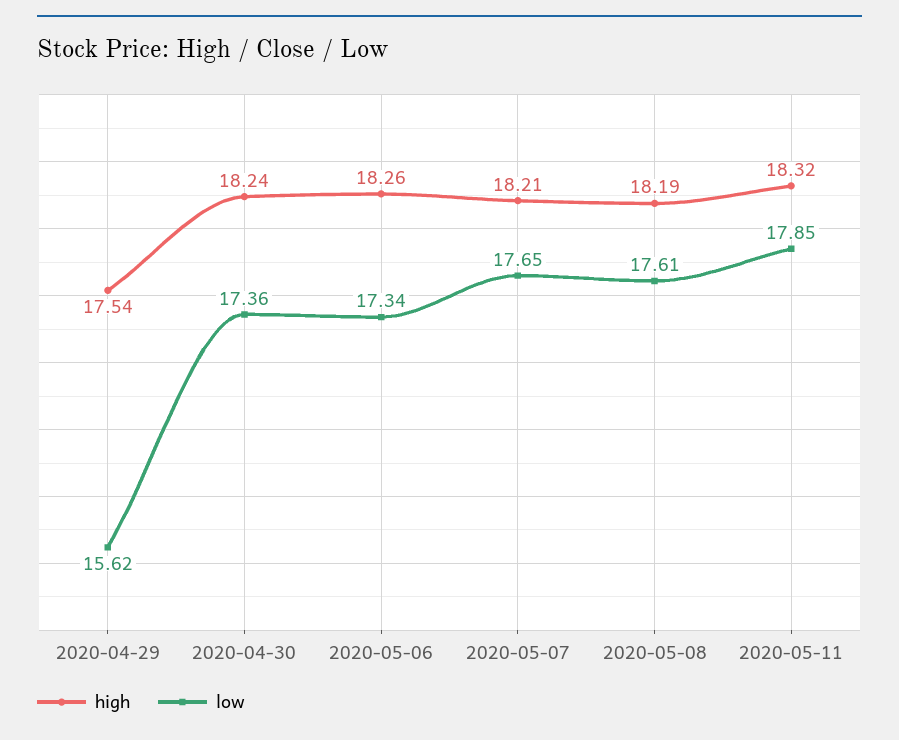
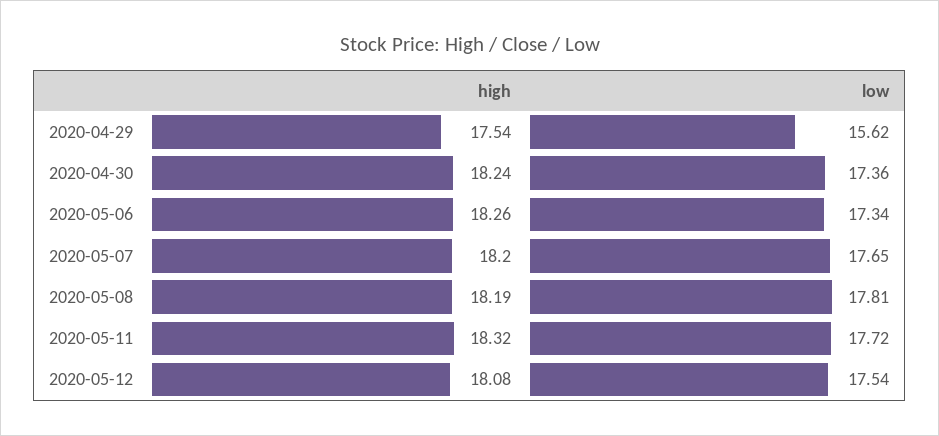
high, 2020-05-07: 18.21 -> 18.2
low, 2020-05-08: 17.61 -> 17.81
low, 2020-05-11: 17.85 -> 17.72
high, 2020-05-12: none -> 18.08
low, 2020-05-12: none -> 17.54

